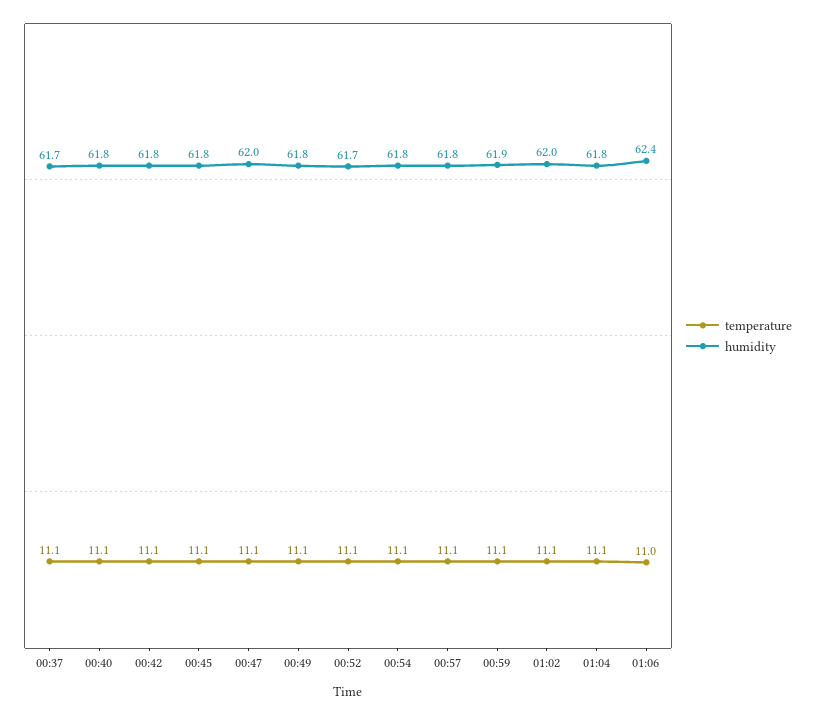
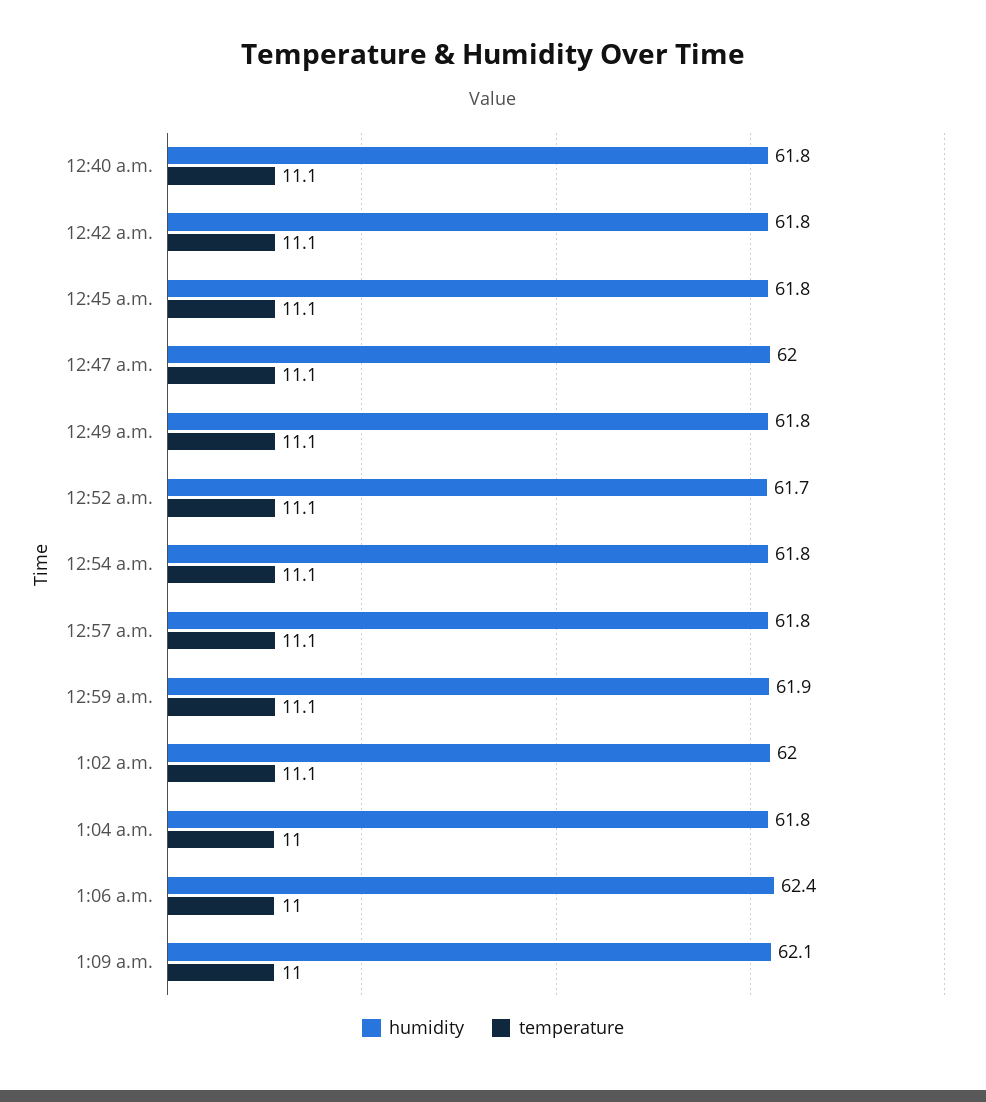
temperature, 00:37: 11.1 -> none
humidity, 00:37: 61.7 -> none
temperature, 01:04: 11.1 -> 11
humidity, 1:09 a.m.: none -> 62.1
temperature, 1:09 a.m.: none -> 11

